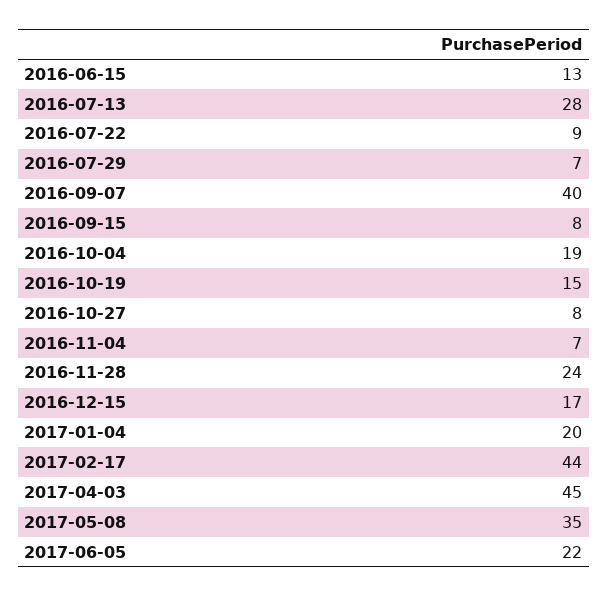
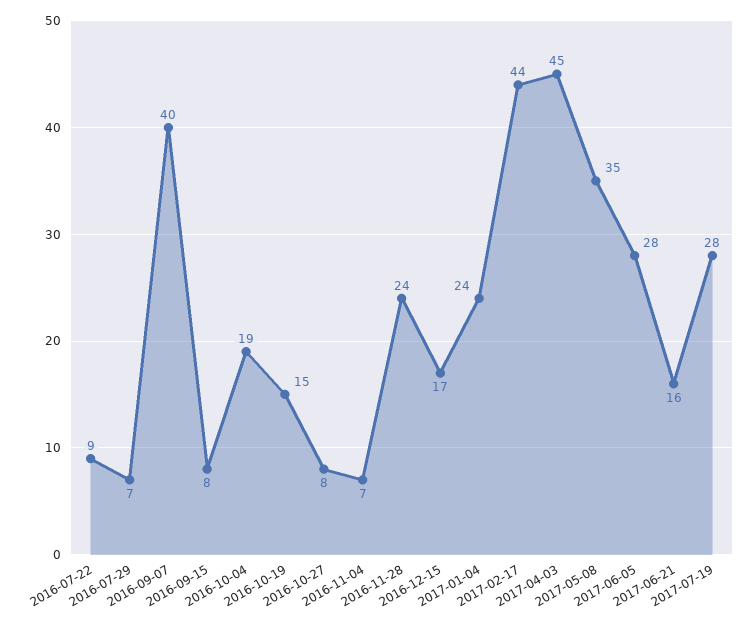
2016-06-15: 13 -> none
2016-07-13: 28 -> none
2017-01-04: 20 -> 24
2017-06-05: 22 -> 28
2017-06-21: none -> 16
2017-07-19: none -> 28

